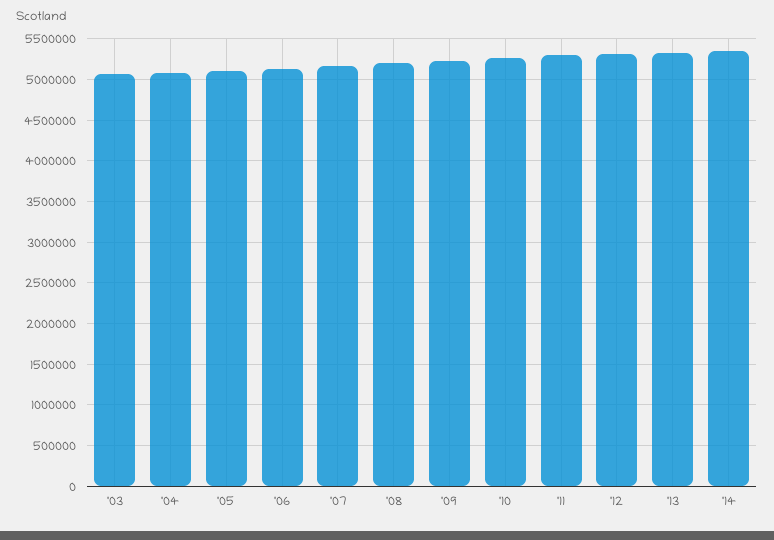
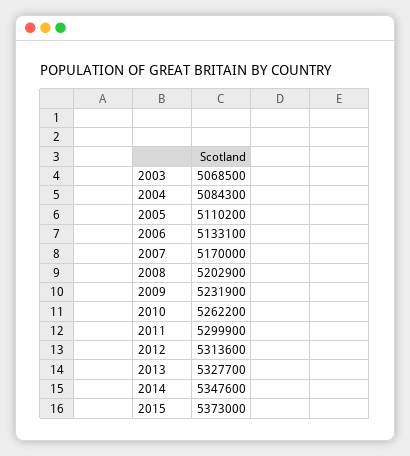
2015: none -> 5373000

